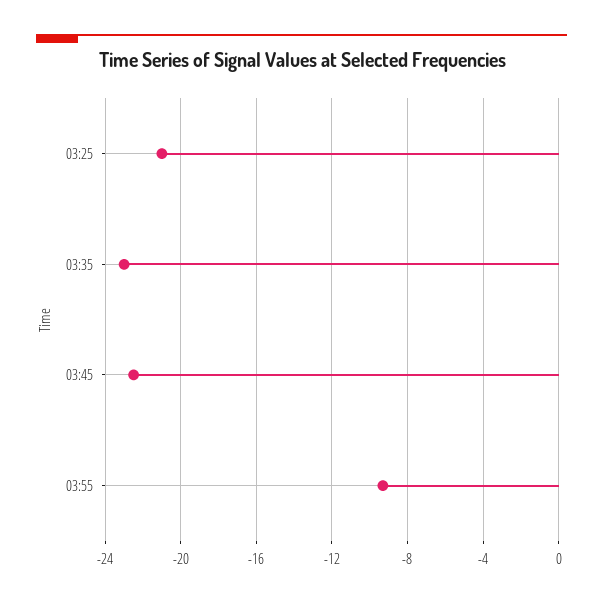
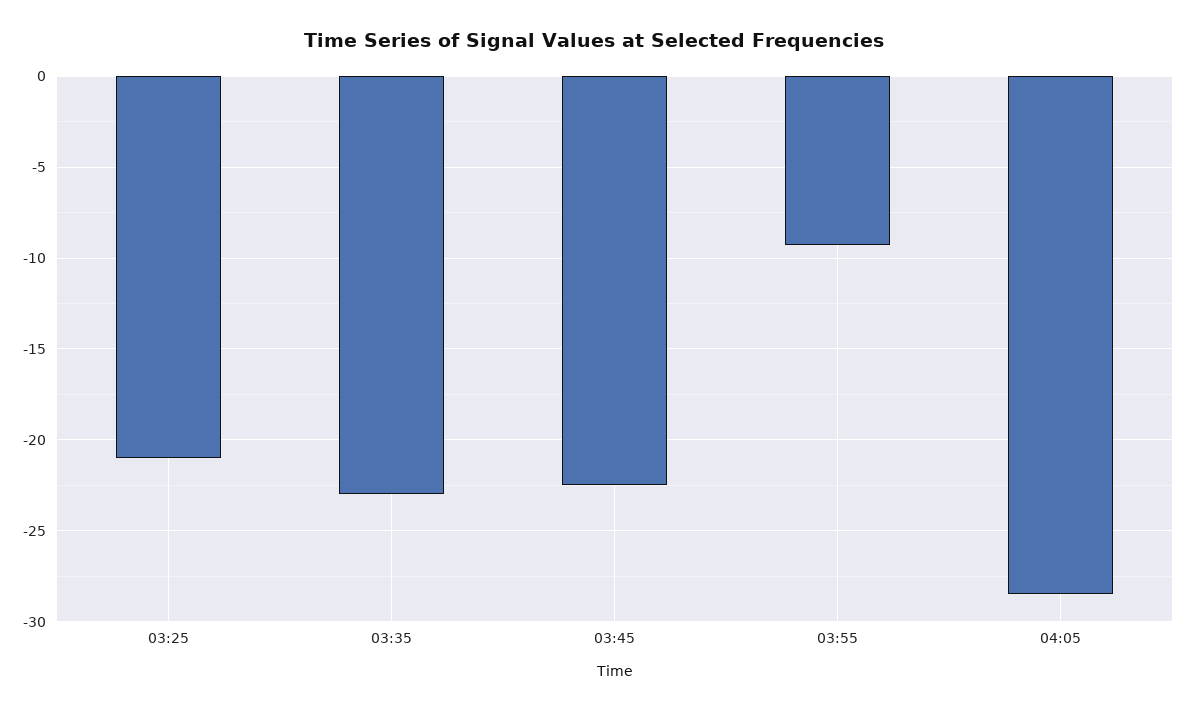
04:05: none -> -28.5

